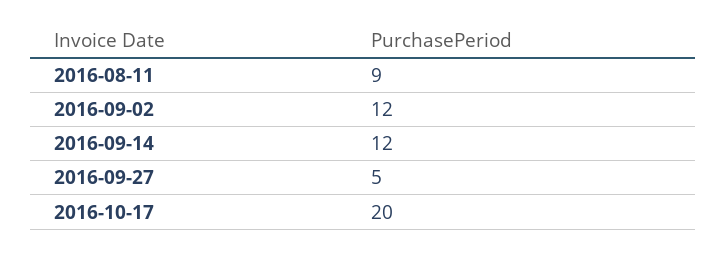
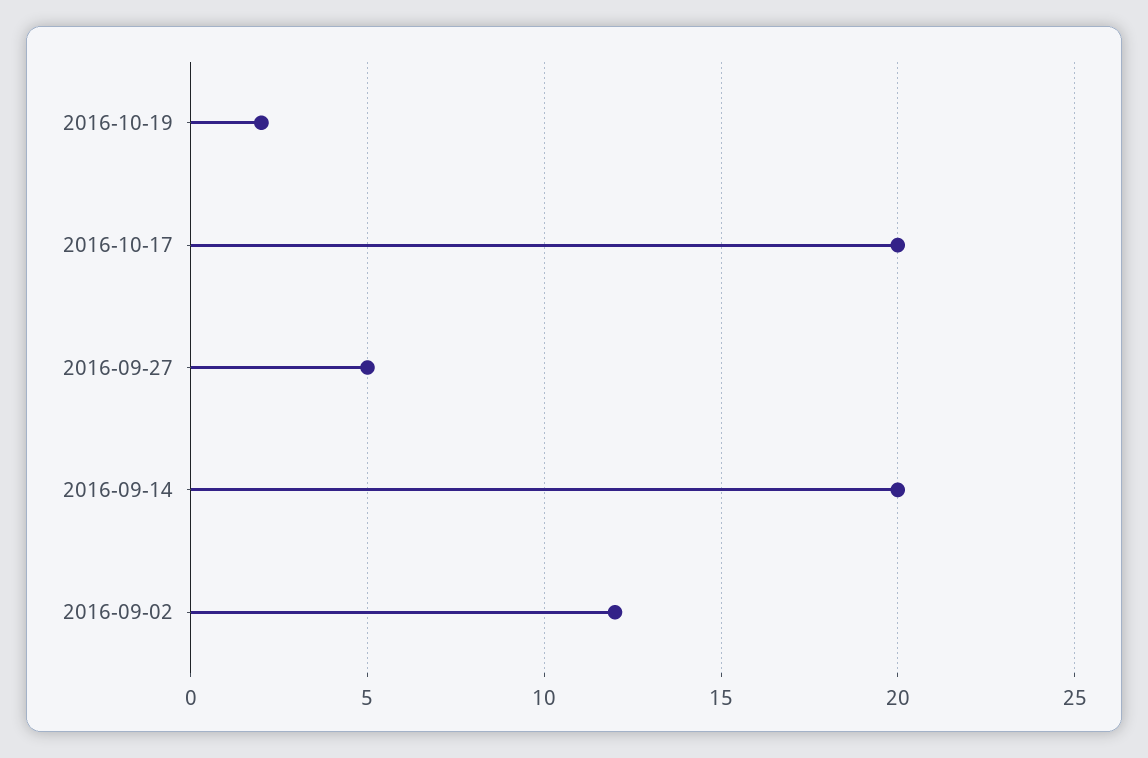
2016-08-11: 9 -> none
2016-09-14: 12 -> 20
2016-10-19: none -> 2

